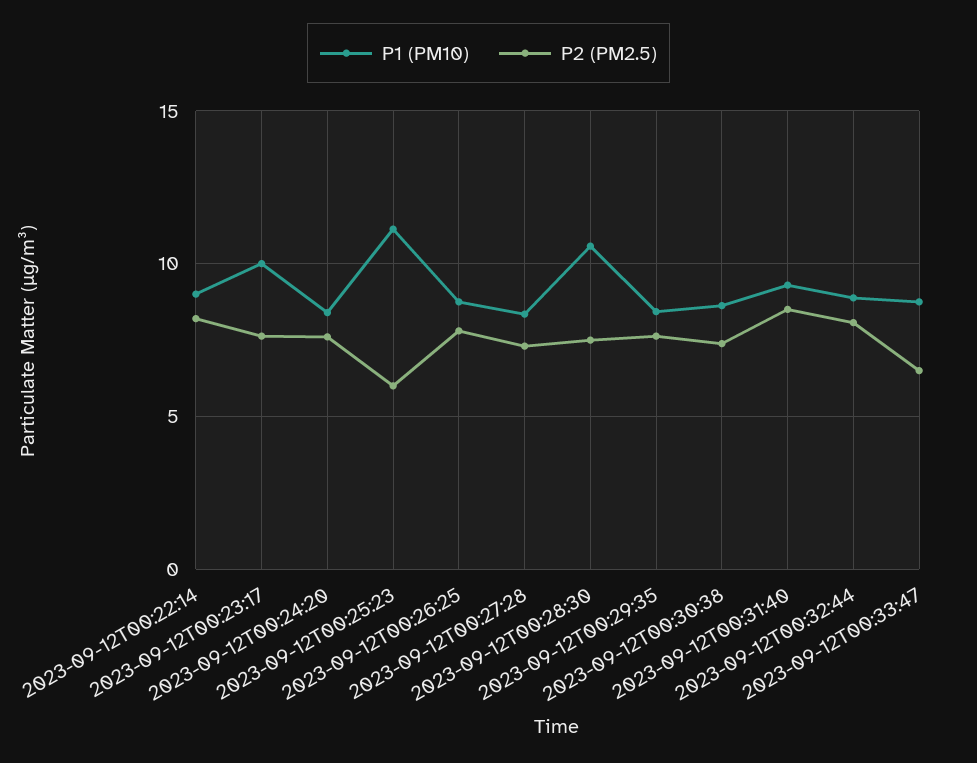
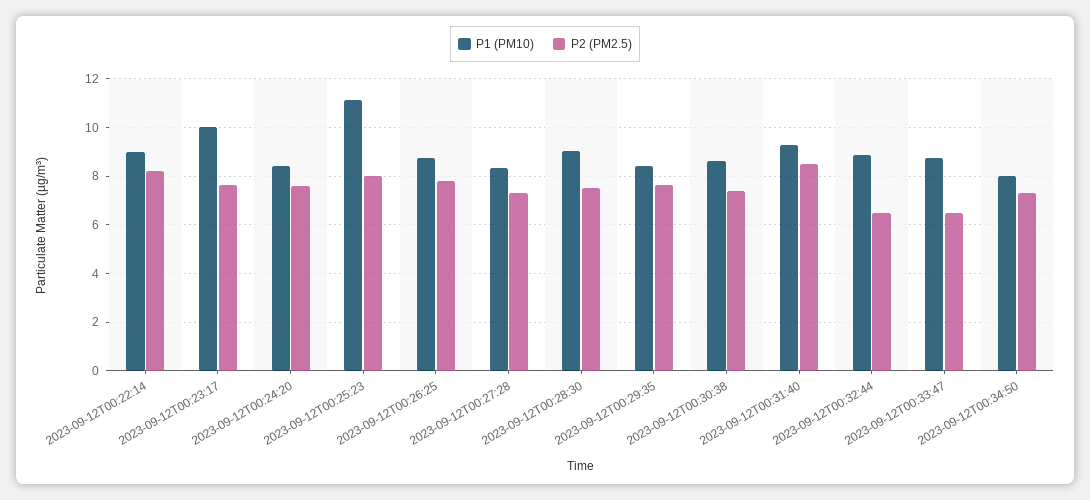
P2 (PM2.5), 2023-09-12T00:25:23: 6 -> 8
P1 (PM10), 2023-09-12T00:28:30: 10.5 -> 9
P2 (PM2.5), 2023-09-12T00:32:44: 8 -> 6.5
P1 (PM10), 2023-09-12T00:34:50: none -> 8
P2 (PM2.5), 2023-09-12T00:34:50: none -> 7.25

